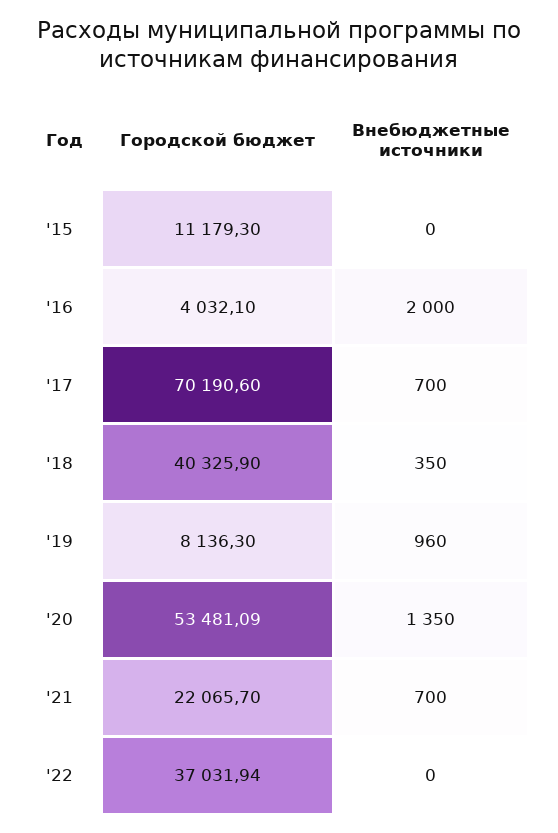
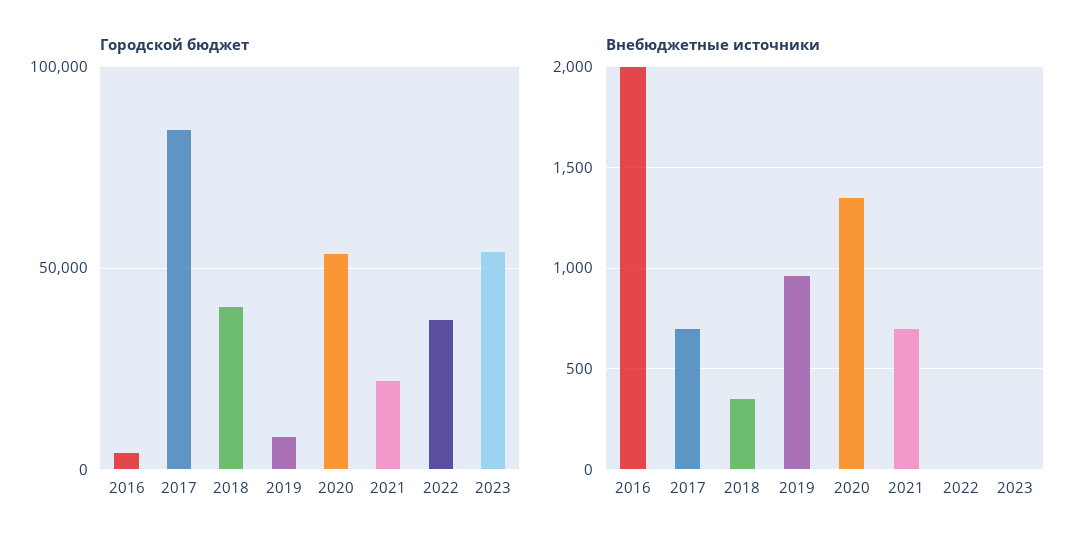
Городской бюджет, '15: 11179.3 -> none
Внебюджетные источники, '15: 0 -> none
Городской бюджет, '17: 70190.6 -> 85000
Городской бюджет, 2023: none -> 55000
Внебюджетные источники, 2023: none -> 0

